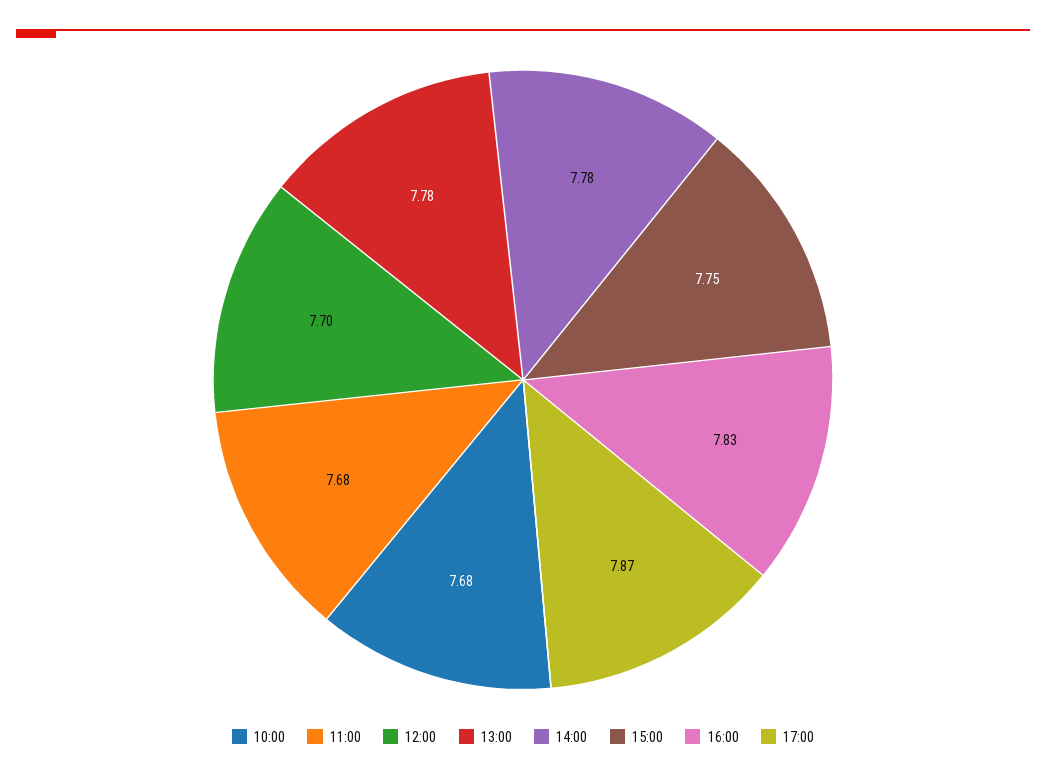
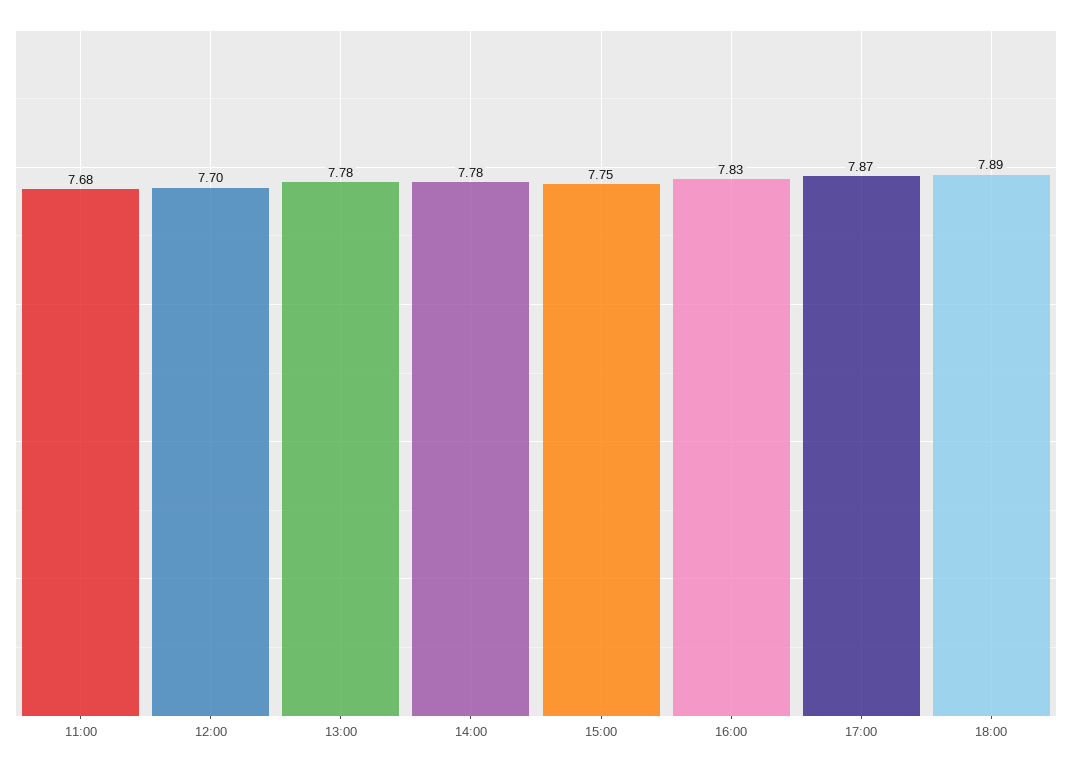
10:00: 7.68 -> none
18:00: none -> 7.89

